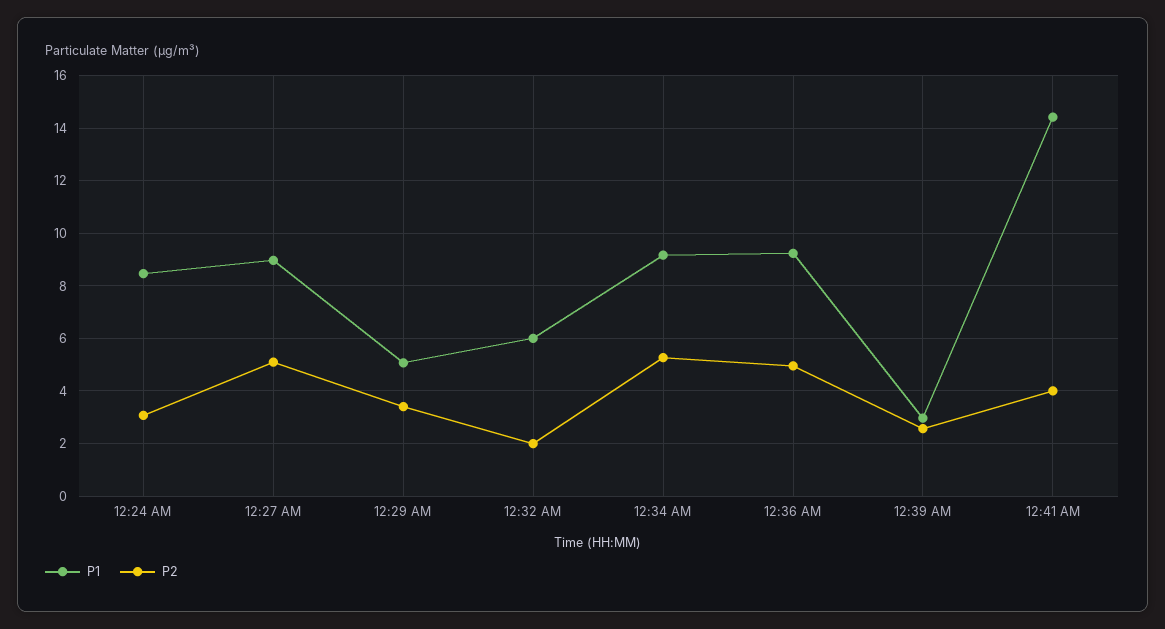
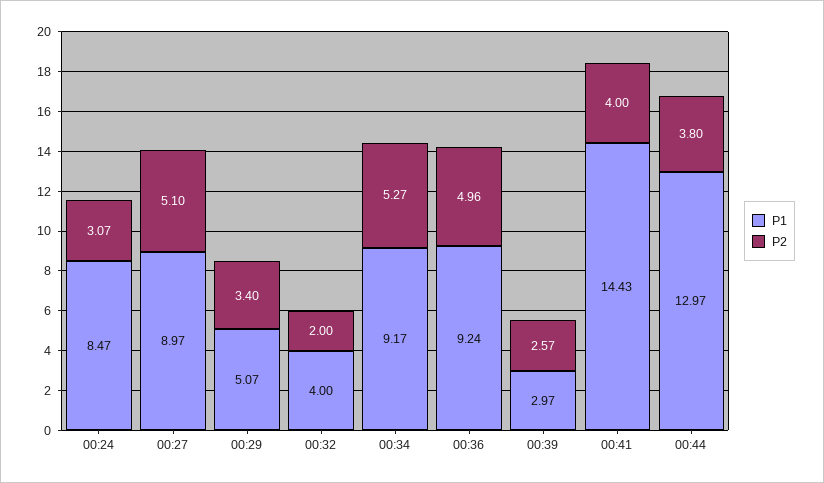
P1, 12:32 AM: 6 -> 4
P1, 00:44: none -> 12.97
P2, 00:44: none -> 3.8

